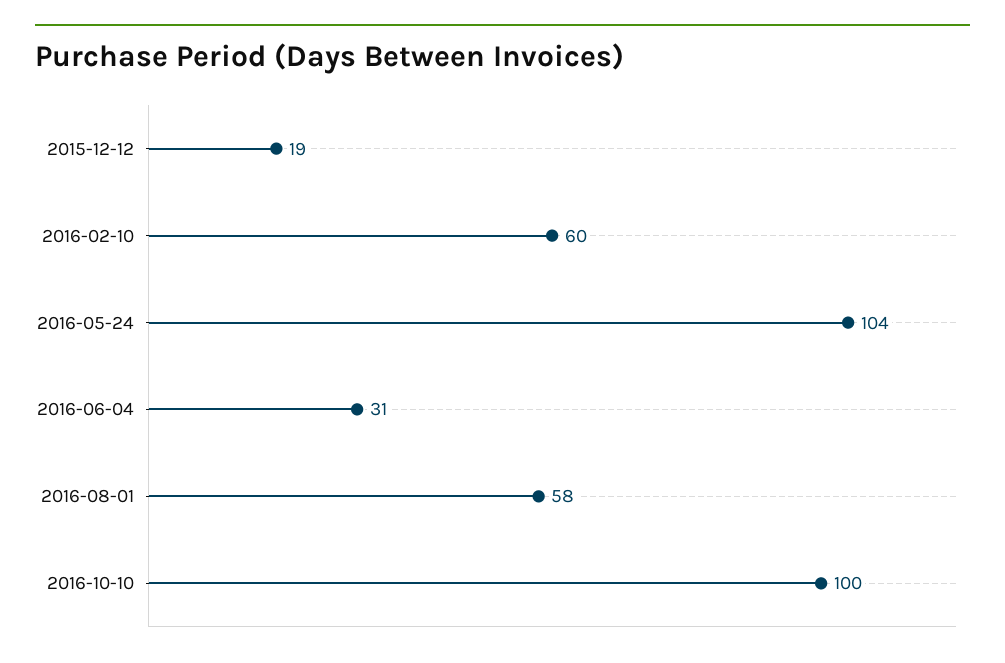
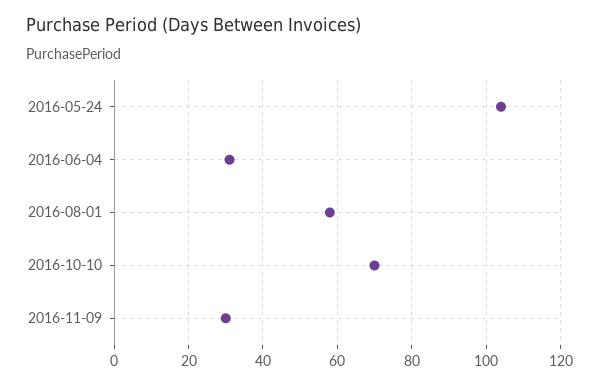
2015-12-12: 19 -> none
2016-02-10: 60 -> none
2016-10-10: 100 -> 70
2016-11-09: none -> 30

